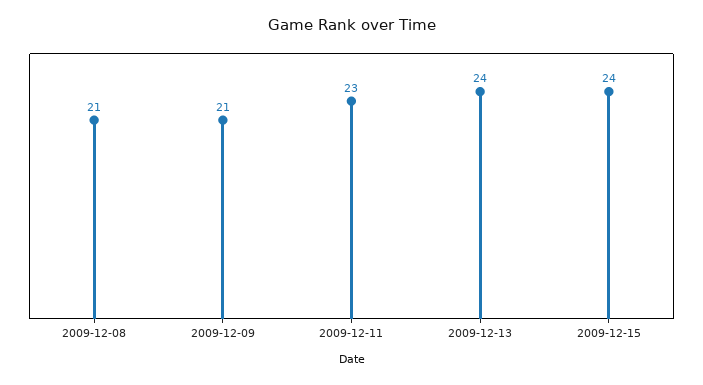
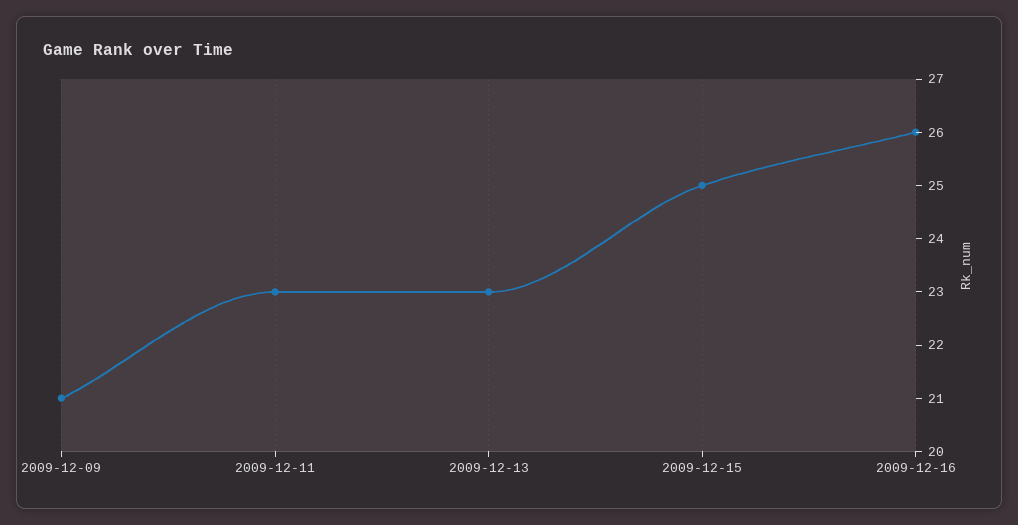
2009-12-08: 21 -> none
2009-12-13: 24 -> 23
2009-12-15: 24 -> 25
2009-12-16: none -> 26

